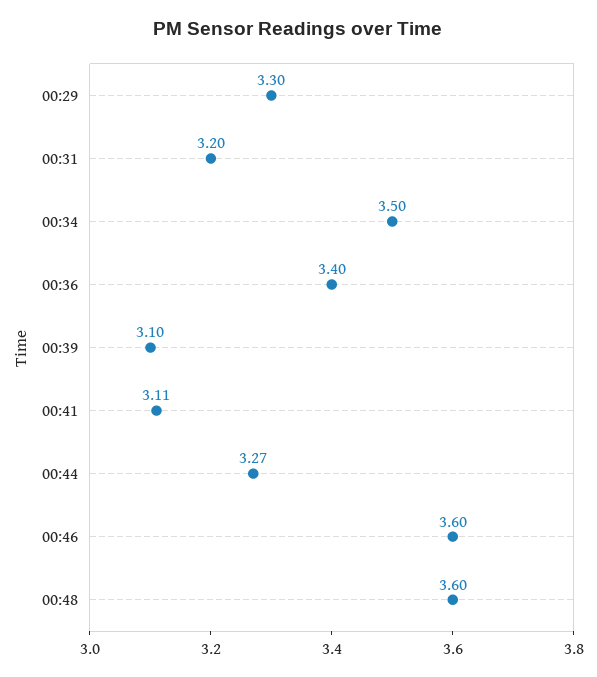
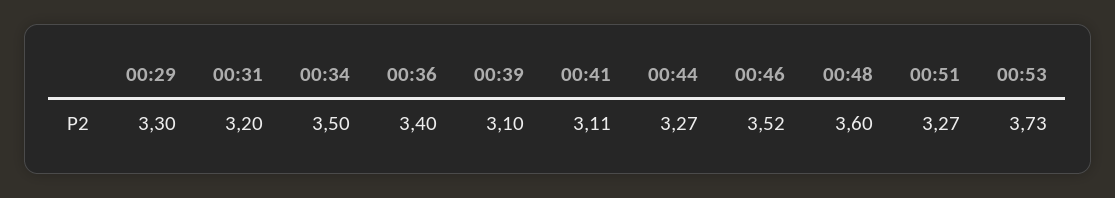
00:46: 3.6 -> 3.52
00:51: none -> 3.27
00:53: none -> 3.73

